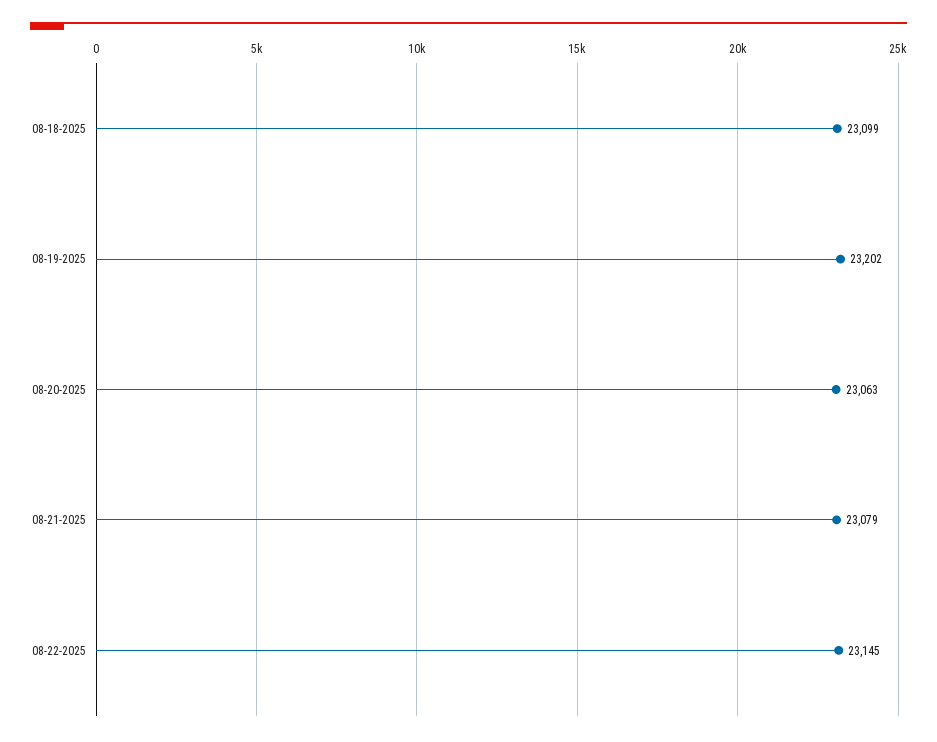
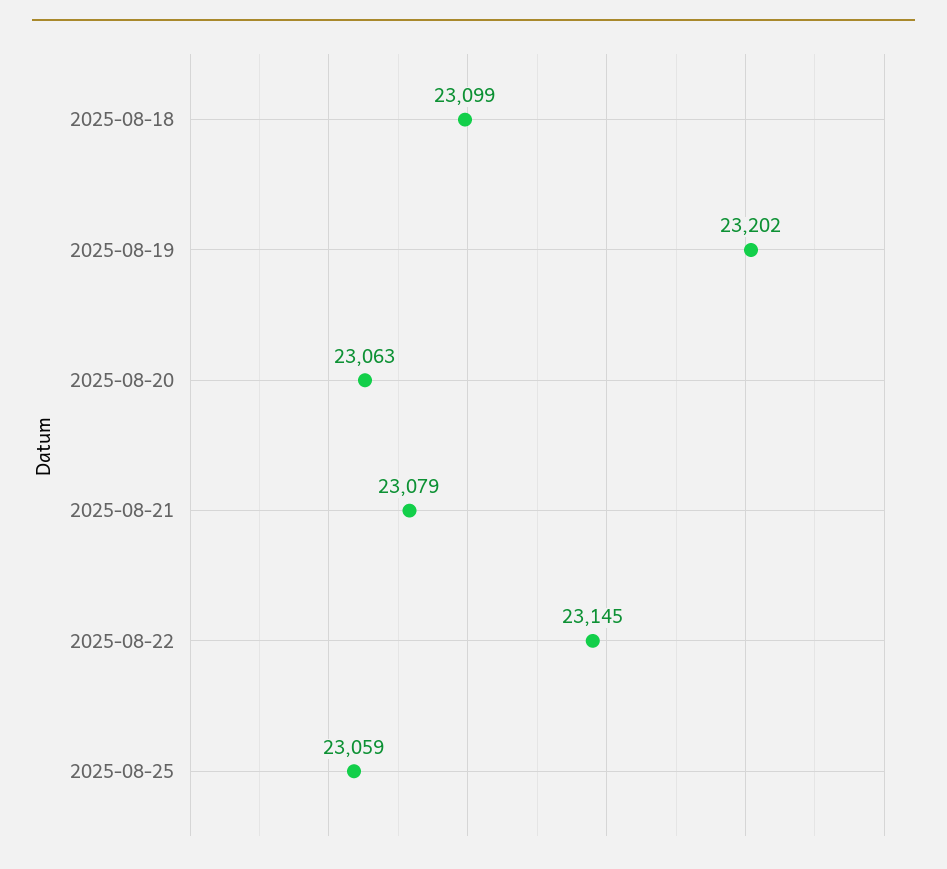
2025-08-25: none -> 23059

